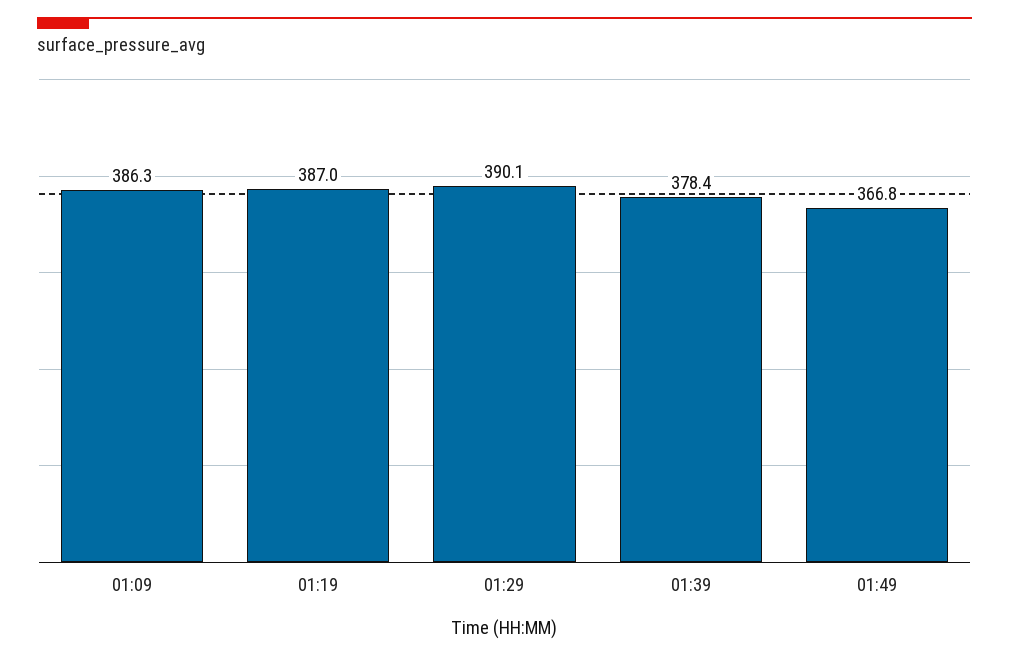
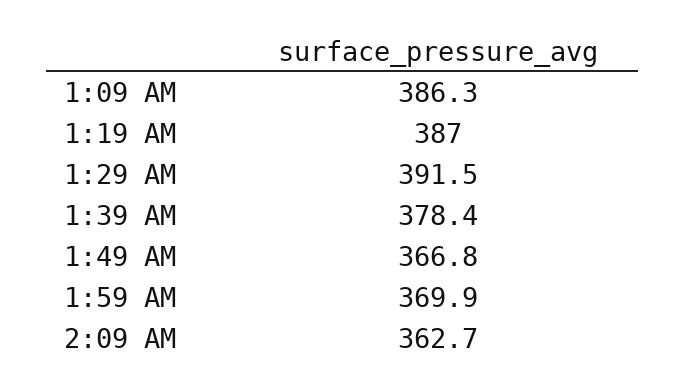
01:29: 390.1 -> 391.5
1:59 AM: none -> 369.9
2:09 AM: none -> 362.7

